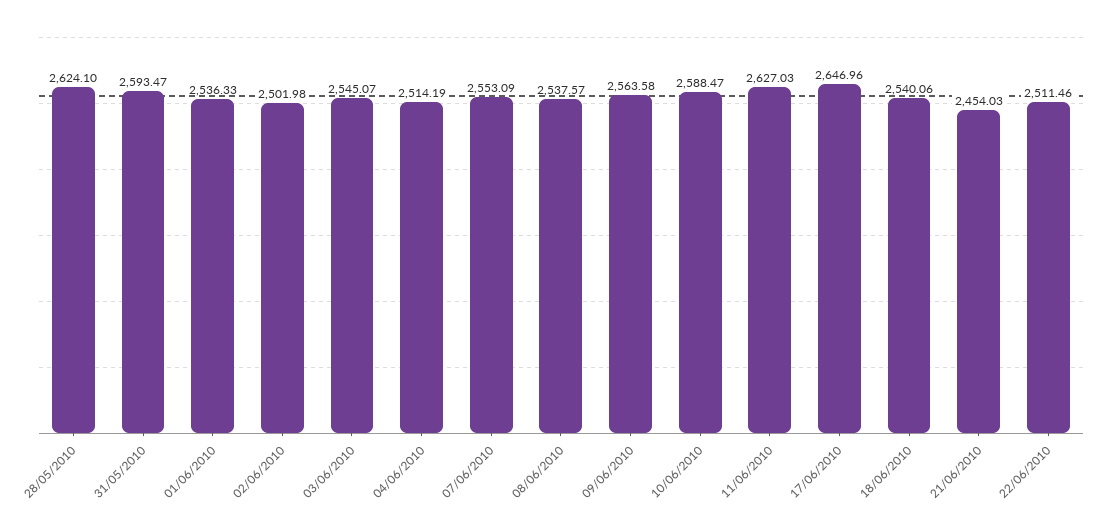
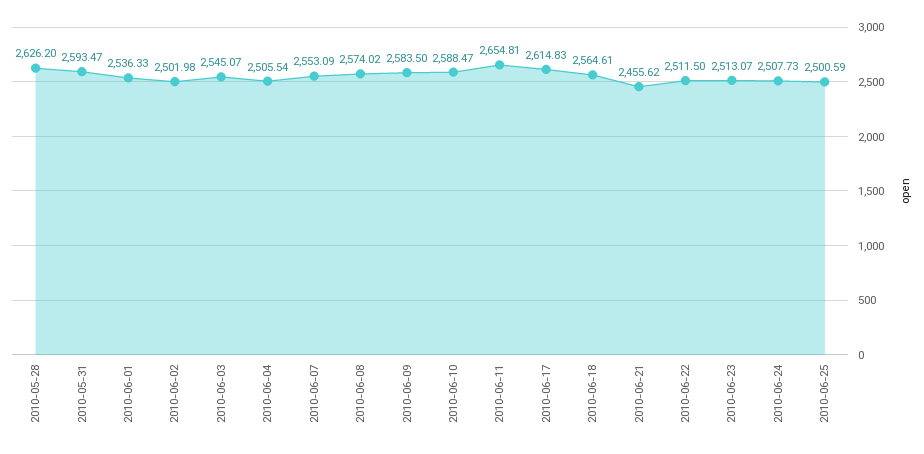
28/05/2010: 2624.1 -> 2626.2
04/06/2010: 2514.19 -> 2505.54
08/06/2010: 2537.57 -> 2574.02
09/06/2010: 2563.58 -> 2583.5
11/06/2010: 2627.03 -> 2654.81
17/06/2010: 2646.96 -> 2614.83
18/06/2010: 2540.06 -> 2564.61
21/06/2010: 2454.03 -> 2455.62
22/06/2010: 2511.46 -> 2511.5
2010-06-23: none -> 2513.07
2010-06-24: none -> 2507.73
2010-06-25: none -> 2500.59

